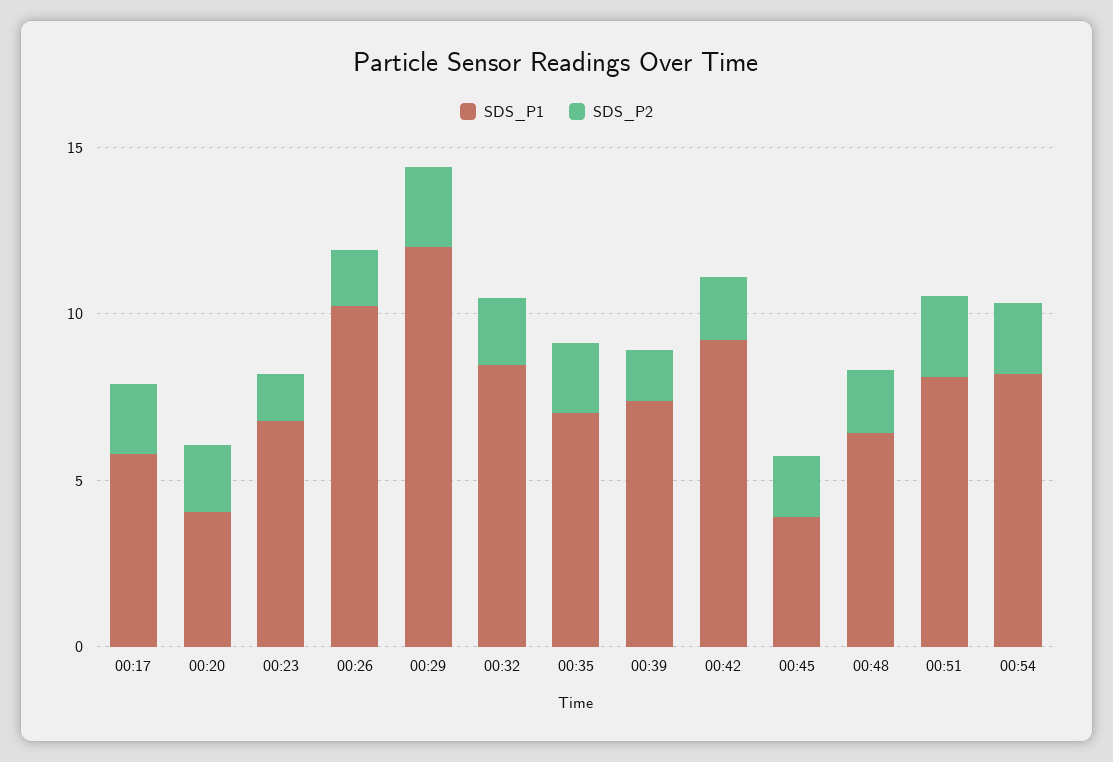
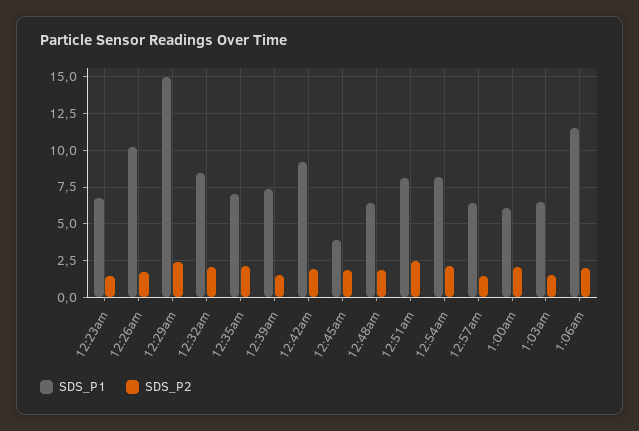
SDS_P1, 00:17: 6 -> none
SDS_P2, 00:17: 2 -> none
SDS_P1, 00:20: 4 -> none
SDS_P2, 00:20: 2 -> none
SDS_P1, 00:29: 12 -> 15
SDS_P1, 12:57am: none -> 6.5
SDS_P2, 12:57am: none -> 1.5
SDS_P1, 1:00am: none -> 6
SDS_P2, 1:00am: none -> 2
SDS_P1, 1:03am: none -> 6.5
SDS_P2, 1:03am: none -> 1.5
SDS_P1, 1:06am: none -> 11.5
SDS_P2, 1:06am: none -> 2

